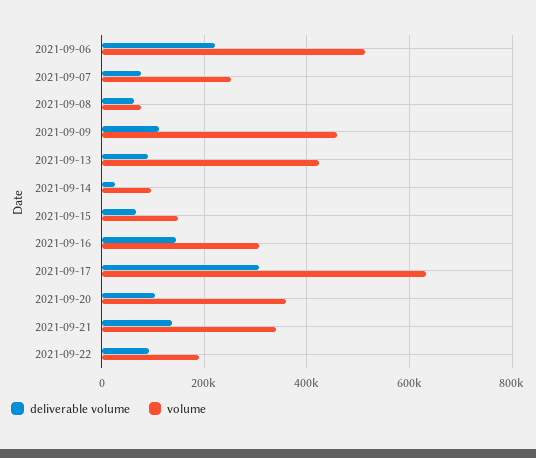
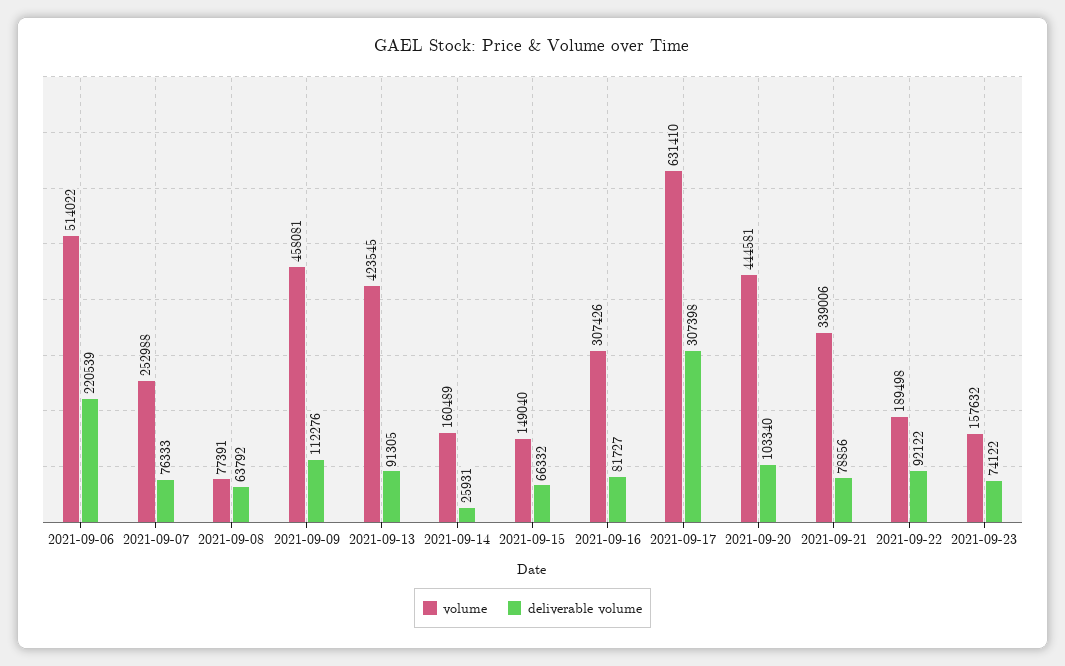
volume, 2021-09-14: 100000 -> 160489
deliverable volume, 2021-09-16: 140000 -> 81727
volume, 2021-09-20: 360000 -> 444581
deliverable volume, 2021-09-21: 140000 -> 78856
volume, 2021-09-23: none -> 157632
deliverable volume, 2021-09-23: none -> 74122

